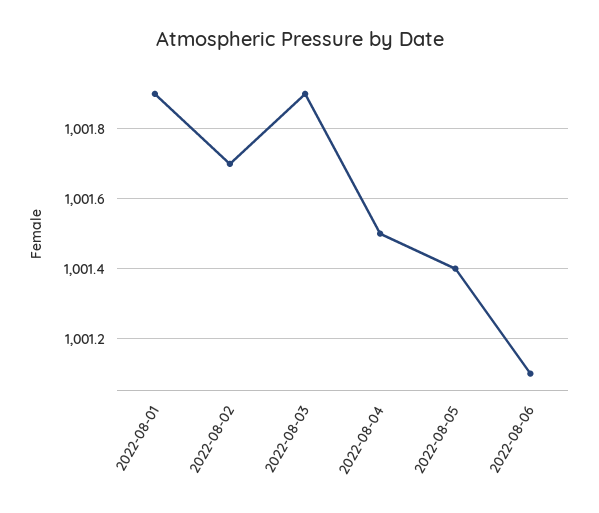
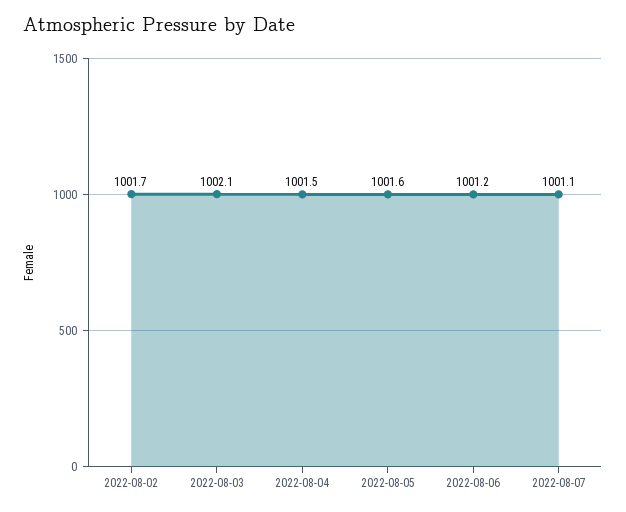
2022-08-01: 1001.9 -> none
2022-08-03: 1001.9 -> 1002.1
2022-08-05: 1001.4 -> 1001.6
2022-08-06: 1001.1 -> 1001.2
2022-08-07: none -> 1001.1

